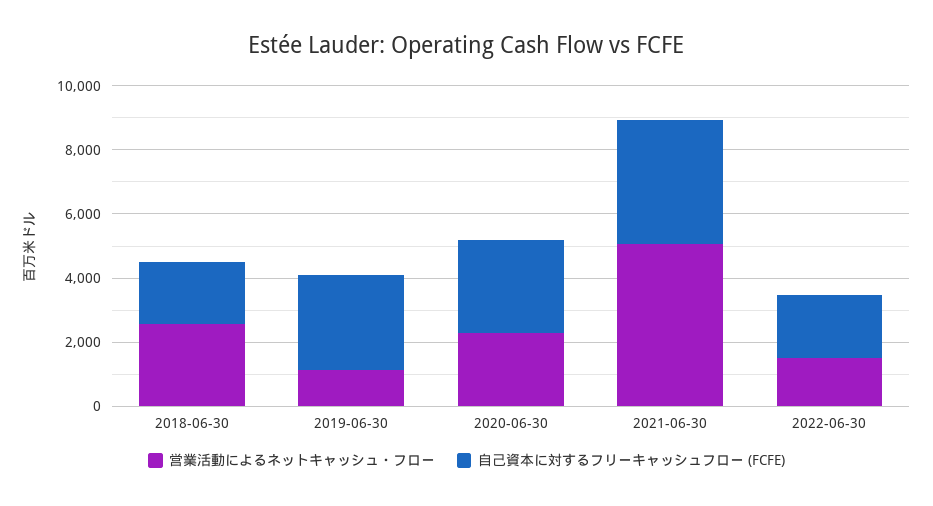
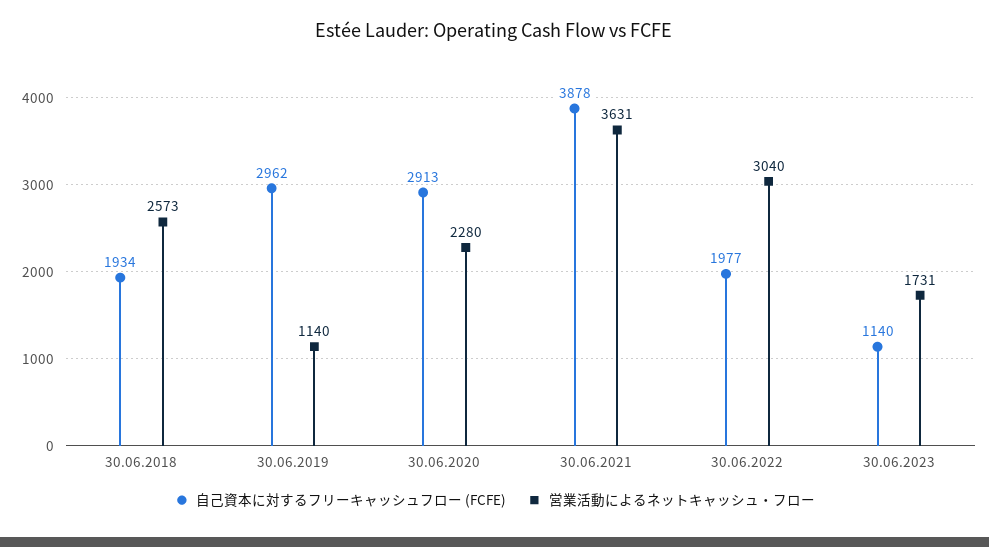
営業活動によるネットキャッシュ・フロー, 2021-06-30: 5000 -> 3631
営業活動によるネットキャッシュ・フロー, 2022-06-30: 1500 -> 3040
自己資本に対するフリーキャッシュフロー (FCFE), 30.06.2023: none -> 1140
営業活動によるネットキャッシュ・フロー, 30.06.2023: none -> 1731

